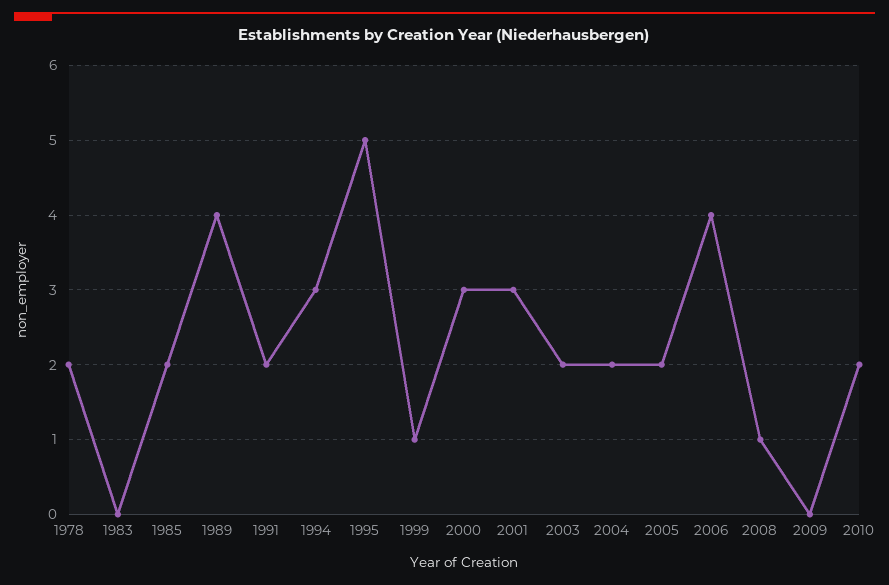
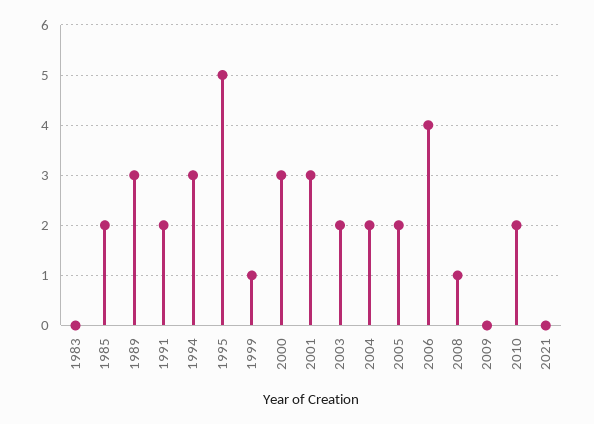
1978: 2 -> none
1989: 4 -> 3
2021: none -> 0

